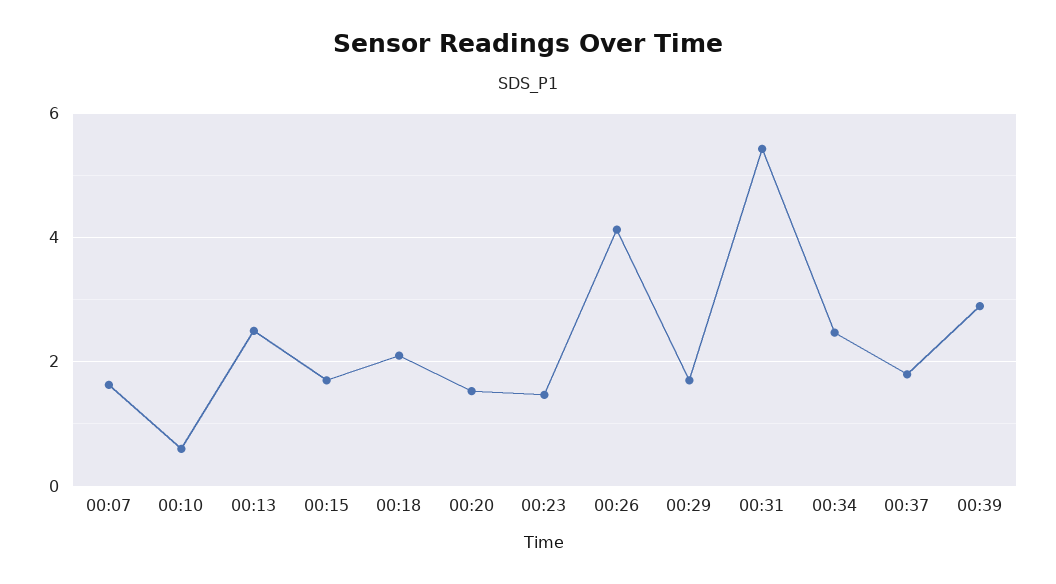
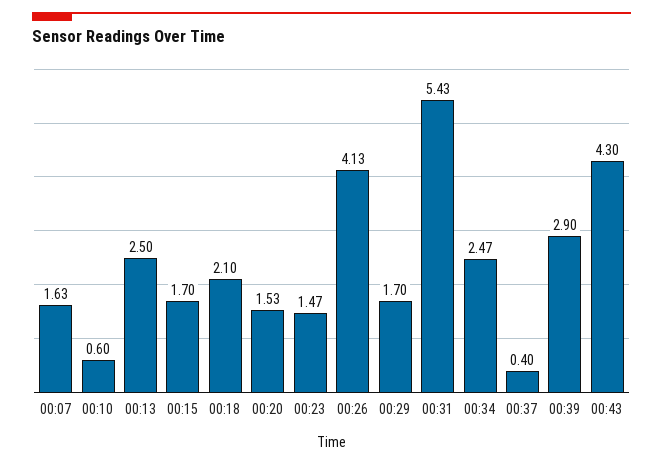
00:37: 1.8 -> 0.4
00:43: none -> 4.3

